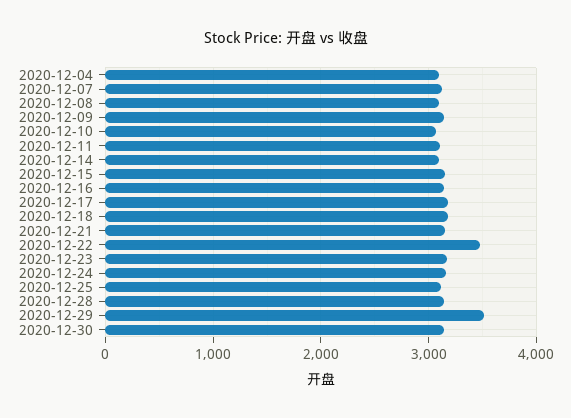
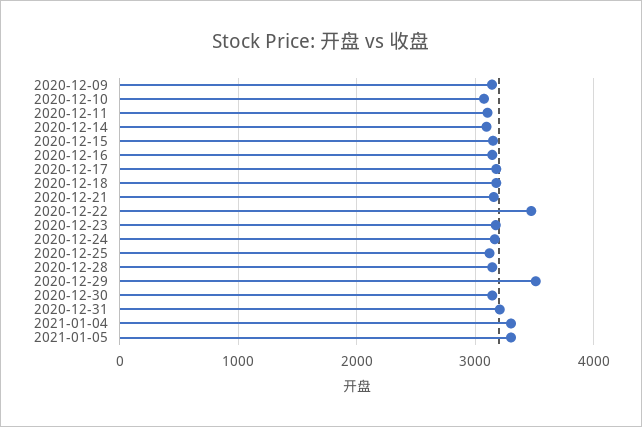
2020-12-04: 3100 -> none
2020-12-07: 3100 -> none
2020-12-08: 3100 -> none
2020-12-31: none -> 3200
2021-01-04: none -> 3300
2021-01-05: none -> 3300

